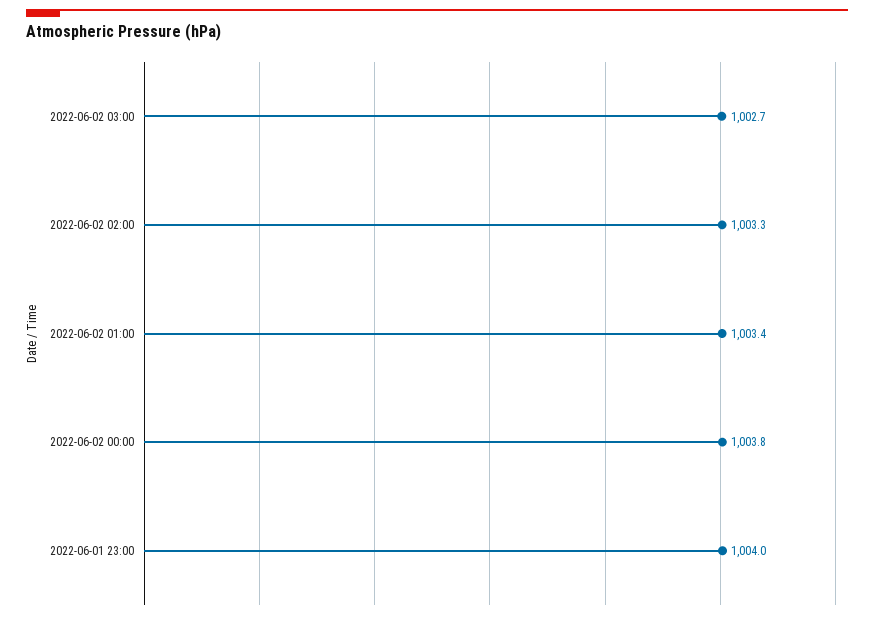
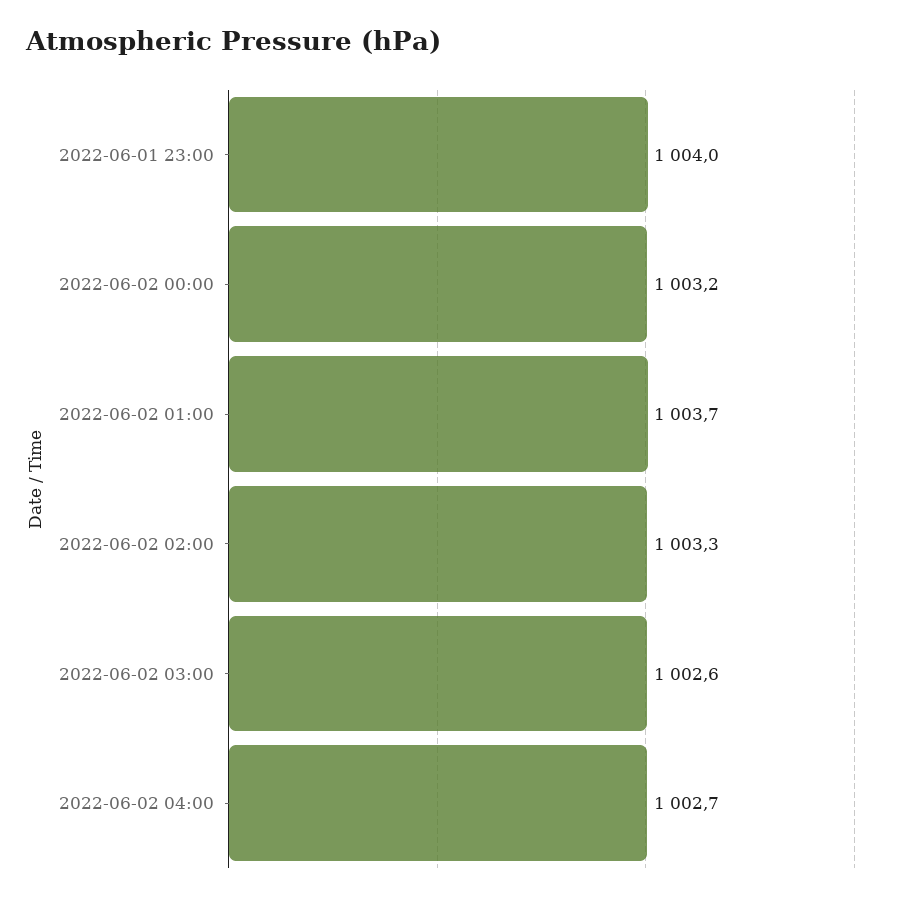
2022-06-02 03:00: 1002.7 -> 1002.6
2022-06-02 01:00: 1003.4 -> 1003.7
2022-06-02 00:00: 1003.8 -> 1003.2
2022-06-02 04:00: none -> 1002.7

